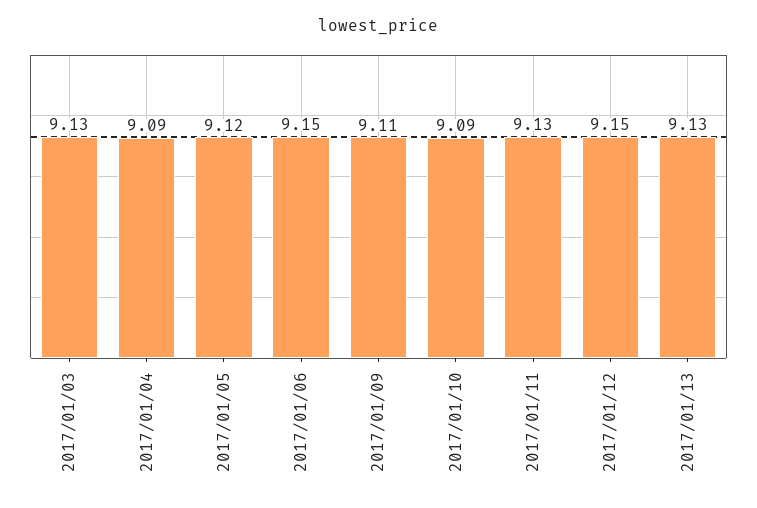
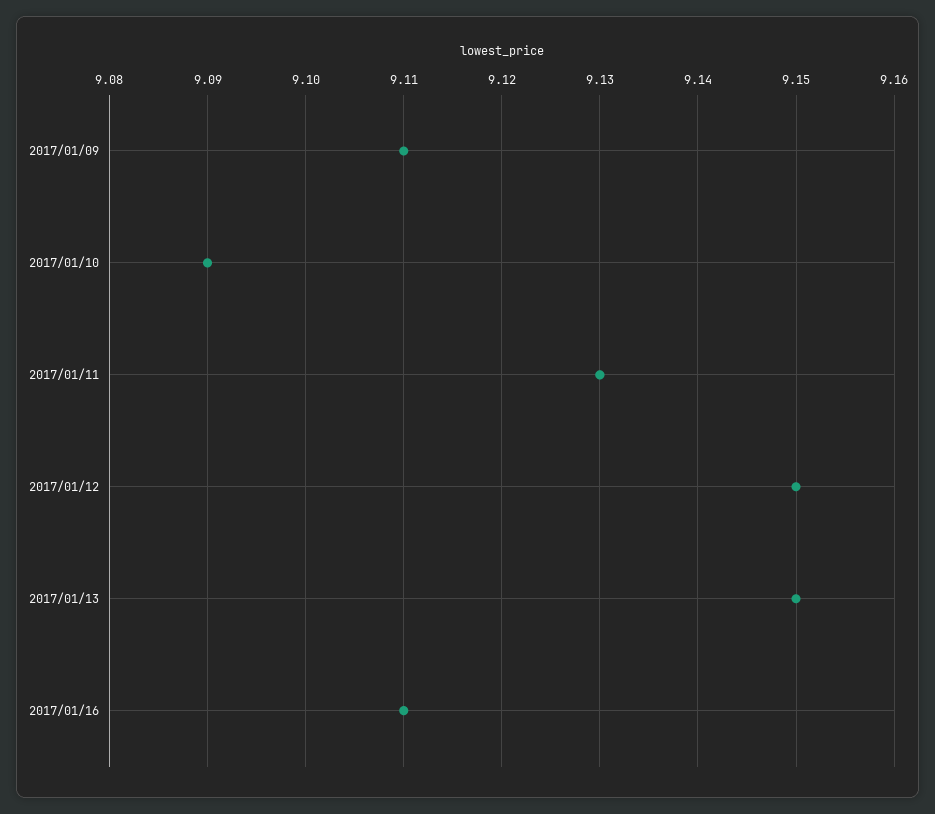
2017/01/03: 9.13 -> none
2017/01/04: 9.09 -> none
2017/01/05: 9.12 -> none
2017/01/06: 9.15 -> none
2017/01/13: 9.13 -> 9.15
2017/01/16: none -> 9.11

